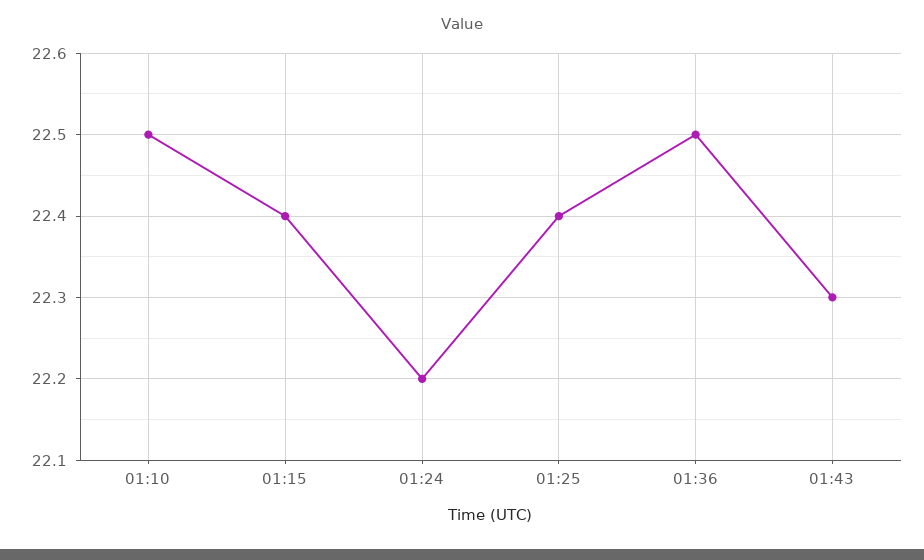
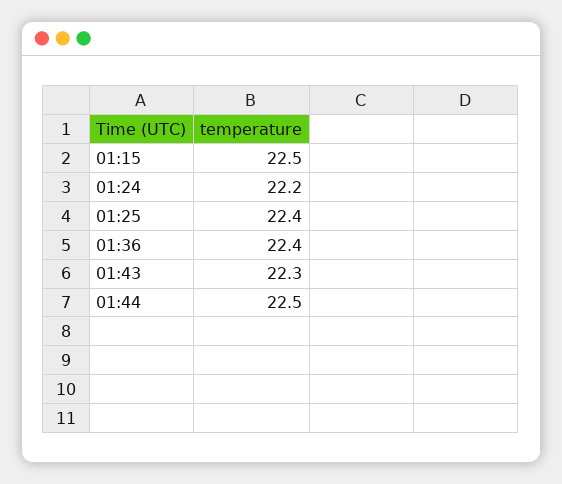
01:10: 22.5 -> none
01:15: 22.4 -> 22.5
01:36: 22.5 -> 22.4
01:44: none -> 22.5

